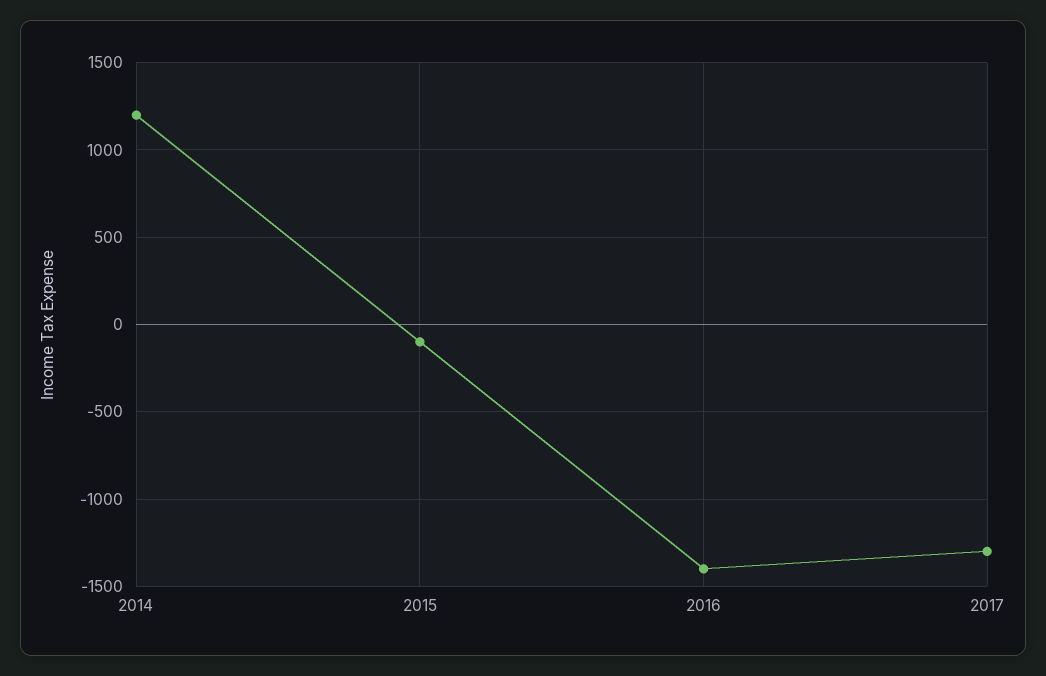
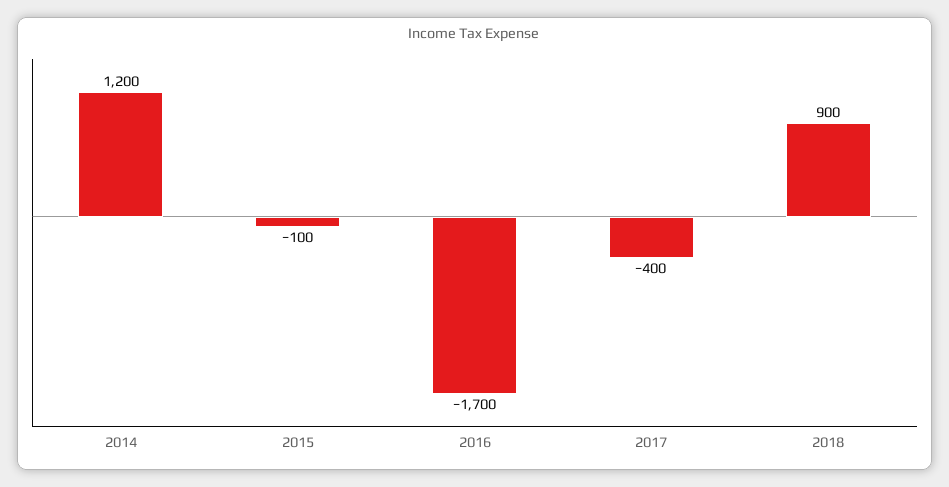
2016: -1400 -> -1700
2017: -1300 -> -400
2018: none -> 900

